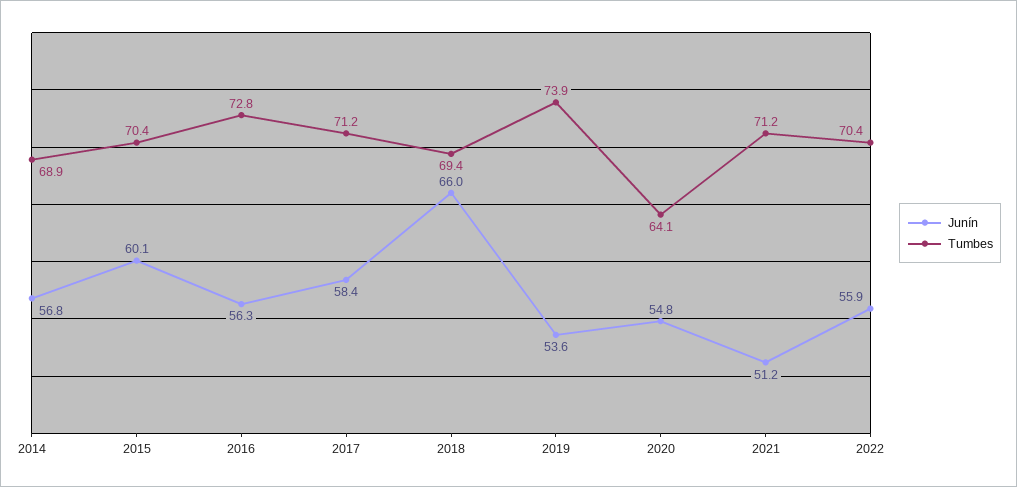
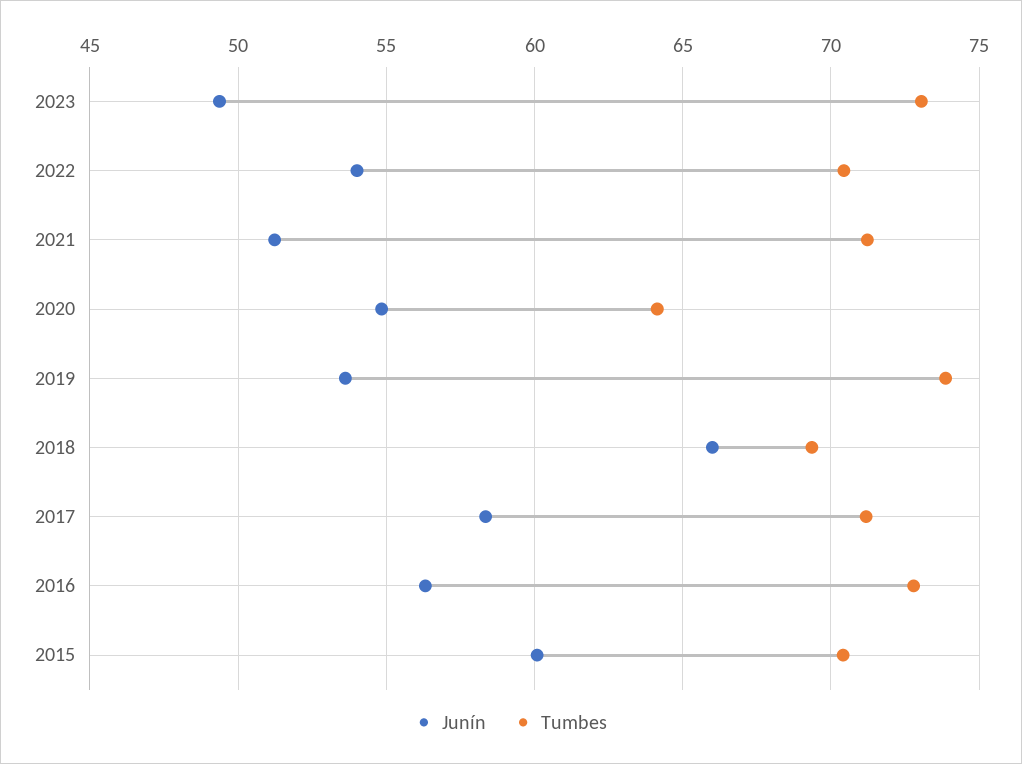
Junín, 2014: 56.8 -> none
Tumbes, 2014: 68.9 -> none
Junín, 2022: 55.9 -> 54
Junín, 2023: none -> 49.5
Tumbes, 2023: none -> 73

